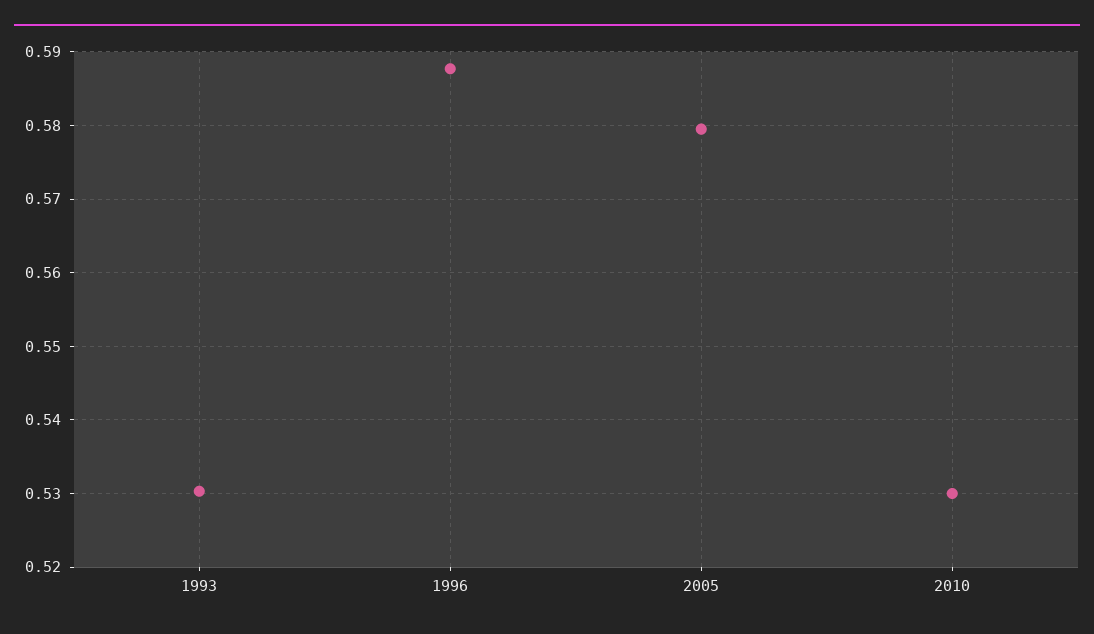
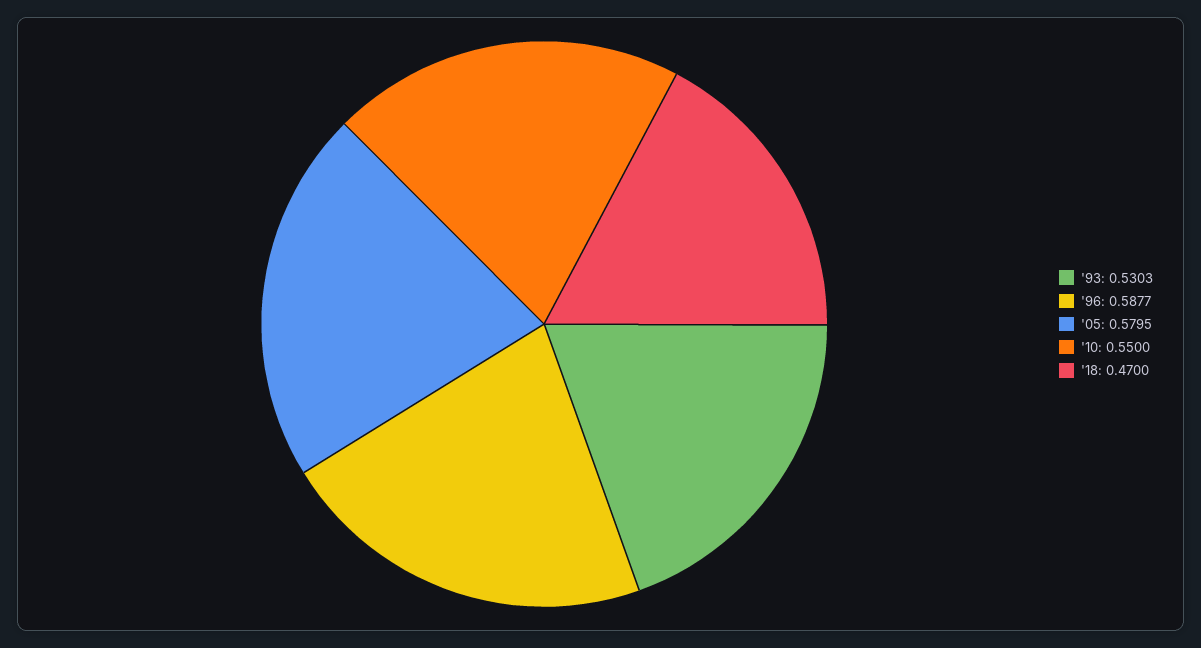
2010: 0.53 -> 0.55
'18: none -> 0.47

